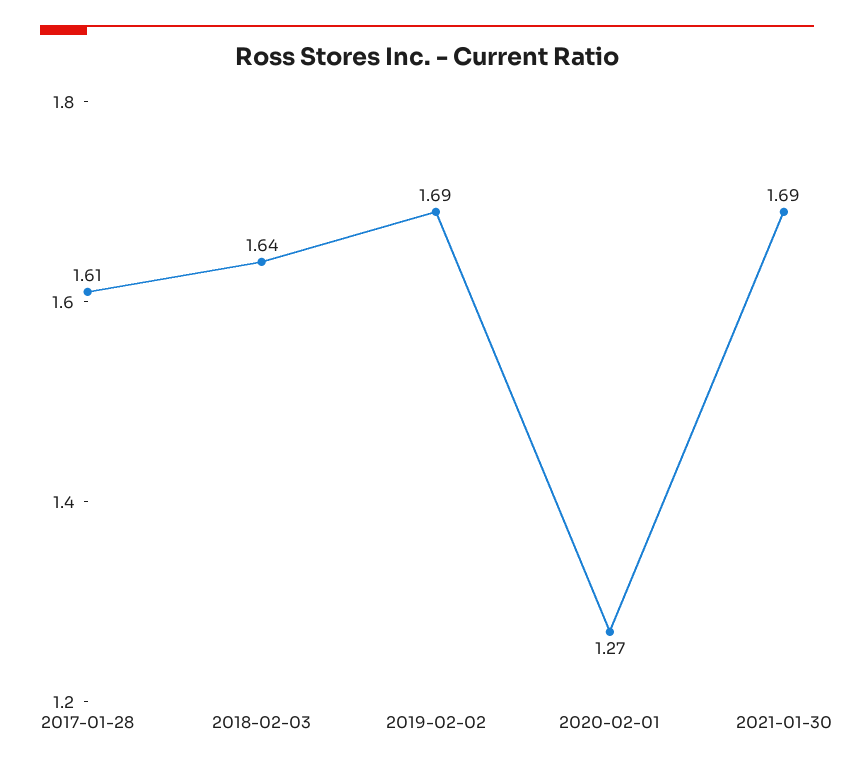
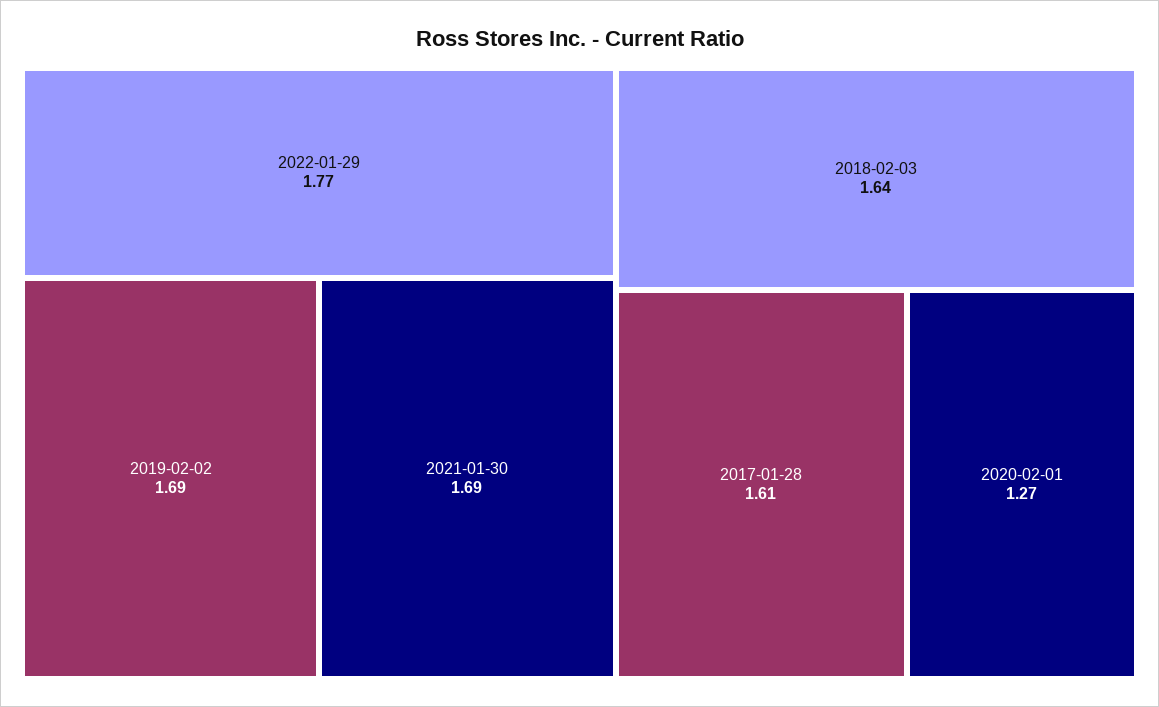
2022-01-29: none -> 1.77

